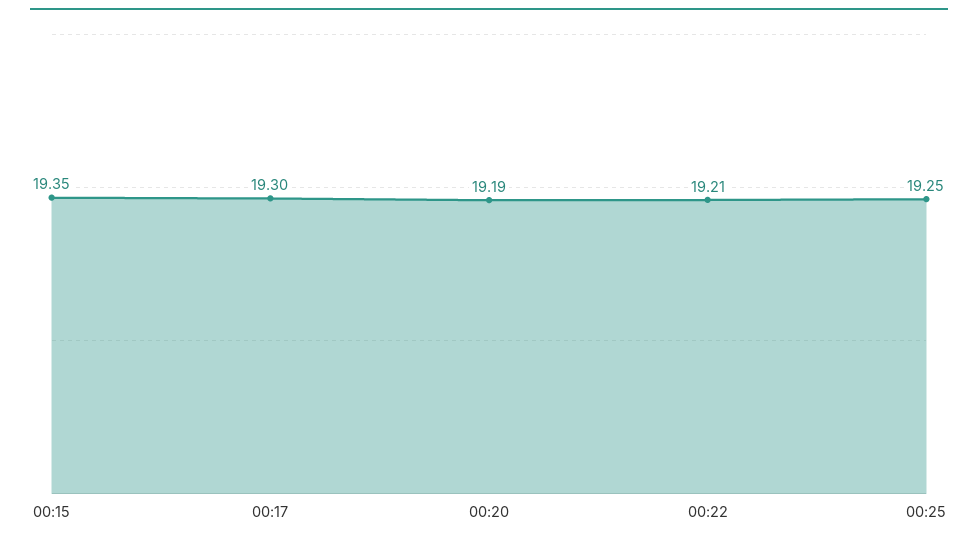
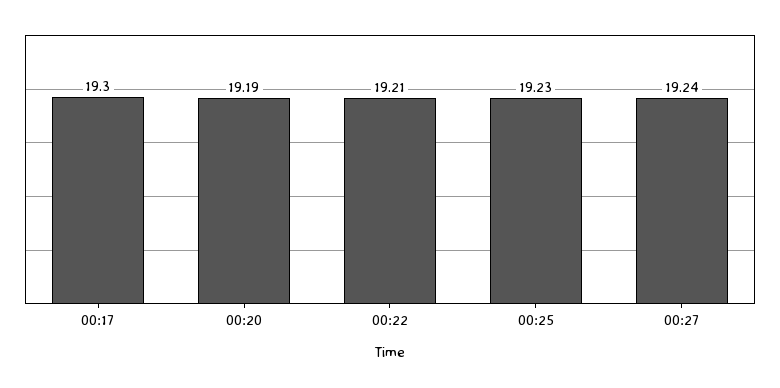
00:15: 19.35 -> none
00:25: 19.25 -> 19.23
00:27: none -> 19.24

